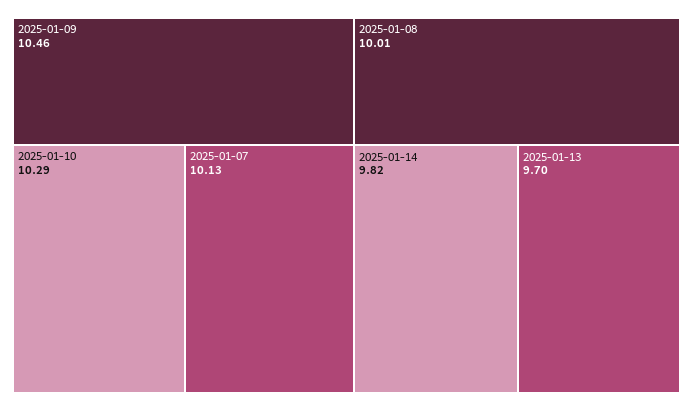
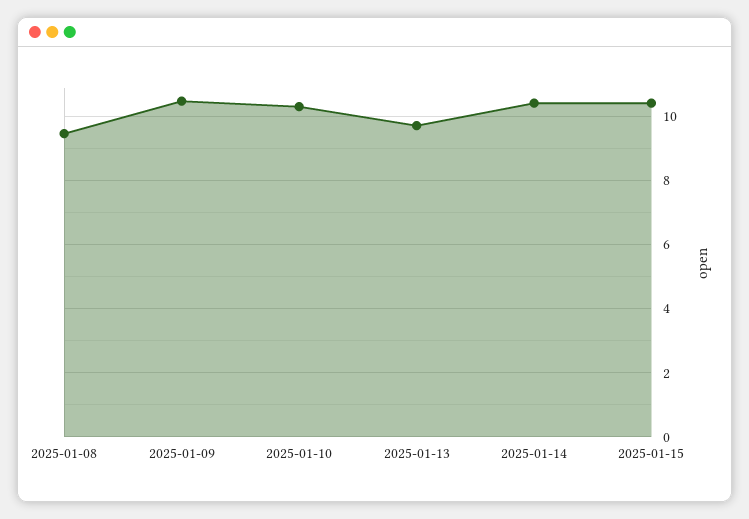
2025-01-07: 10.13 -> none
2025-01-08: 10.01 -> 9.4
2025-01-14: 9.82 -> 10.4
2025-01-15: none -> 10.4

